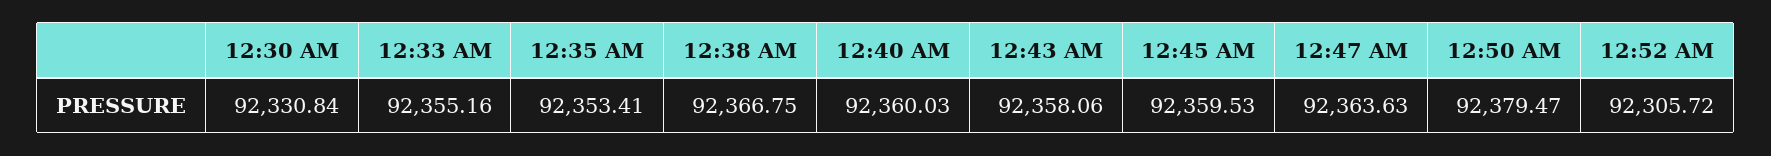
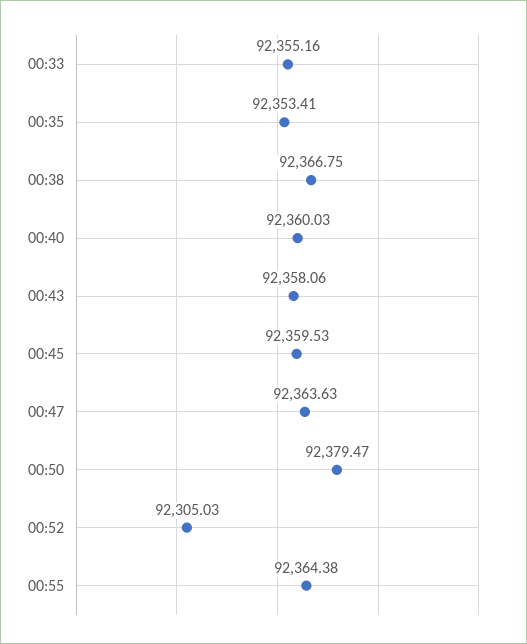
12:30 AM: 92330.84 -> none
12:52 AM: 92305.72 -> 92305.03
00:55: none -> 92364.38

